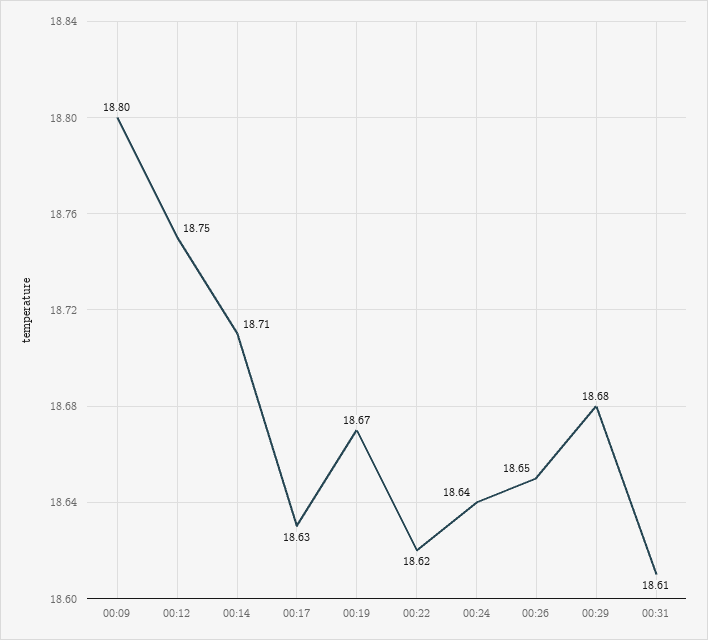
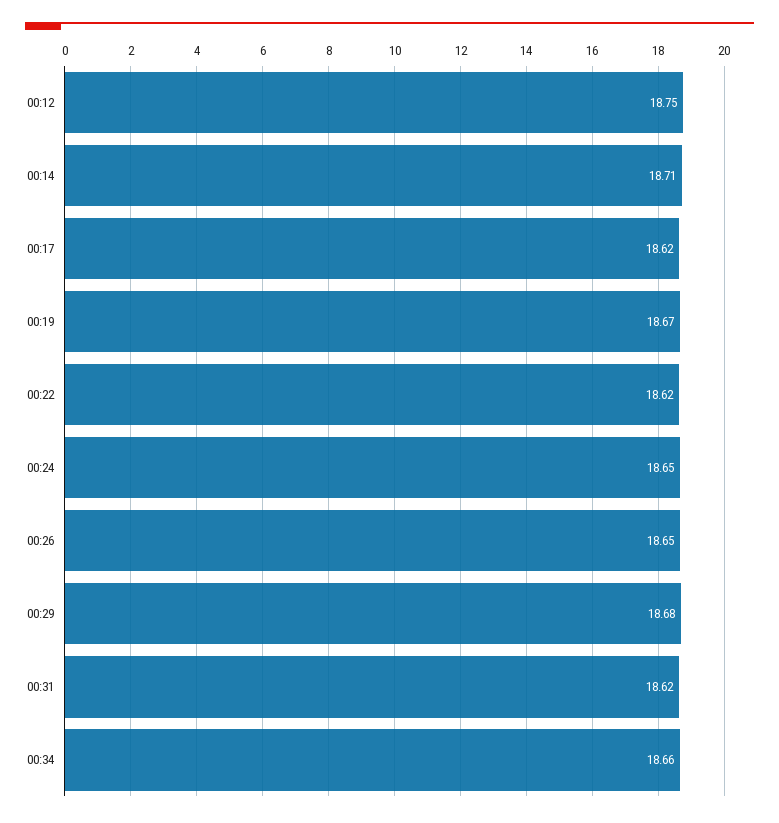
00:09: 18.8 -> none
00:17: 18.63 -> 18.62
00:24: 18.64 -> 18.65
00:31: 18.61 -> 18.62
00:34: none -> 18.66

